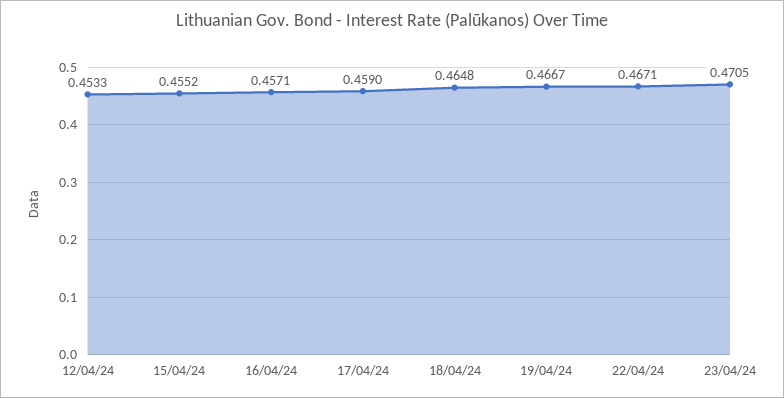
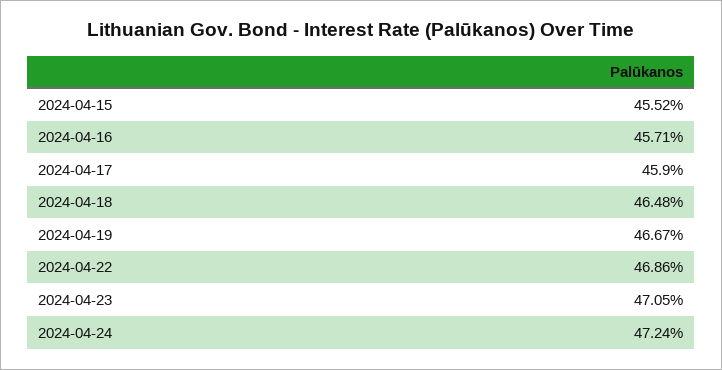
12/04/24: 0.4533 -> none
22/04/24: 0.4671 -> 0.4686
2024-04-24: none -> 0.4724

